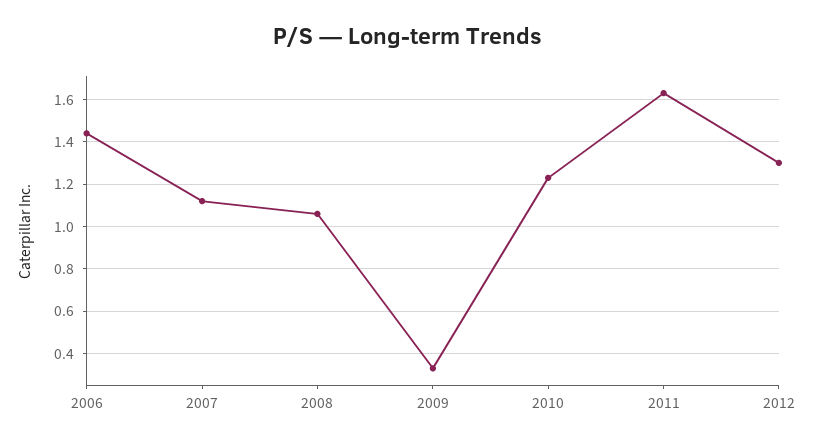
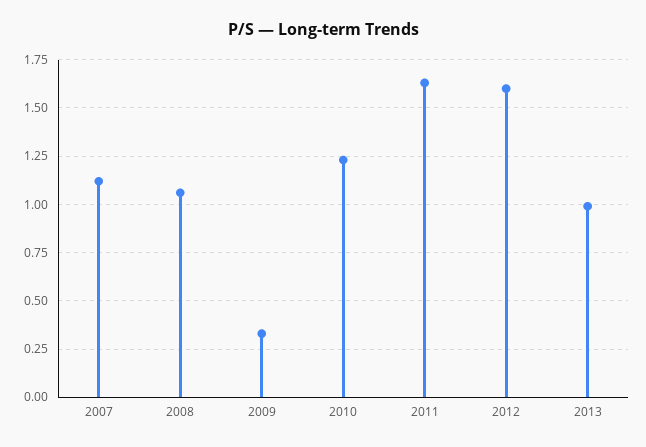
2006: 1.45 -> none
2012: 1.3 -> 1.6
2013: none -> 1

